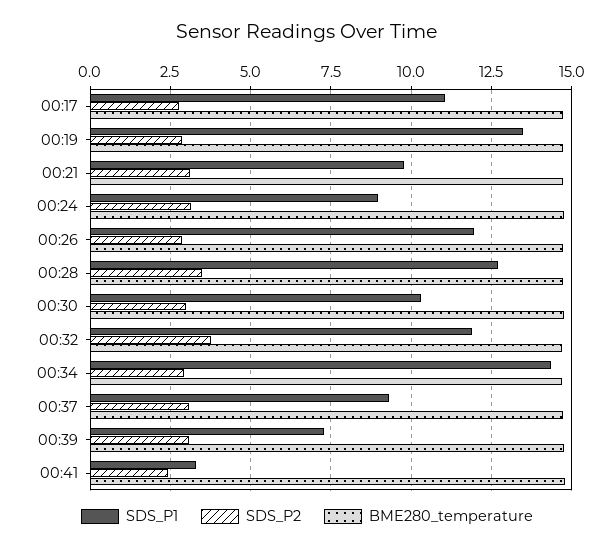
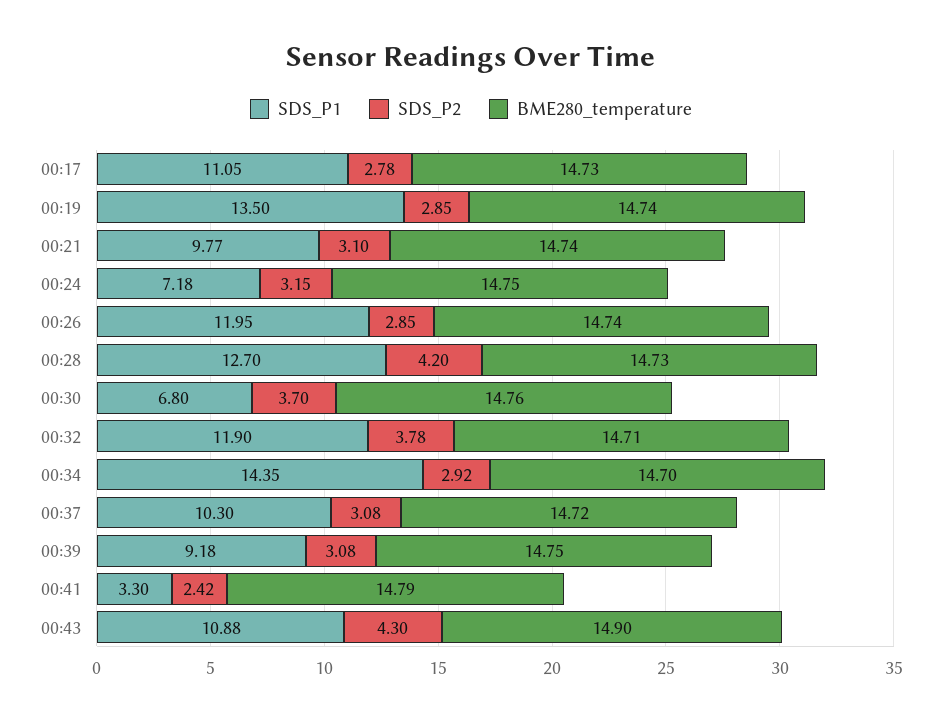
SDS_P1, 00:24: 9 -> 7.18
SDS_P2, 00:28: 3.5 -> 4.2
SDS_P1, 00:30: 10.25 -> 6.8
SDS_P2, 00:30: 3 -> 3.7
SDS_P1, 00:37: 9.25 -> 10.3
SDS_P1, 00:39: 7.25 -> 9.18
SDS_P1, 00:43: none -> 10.88
SDS_P2, 00:43: none -> 4.3
BME280_temperature, 00:43: none -> 14.9

